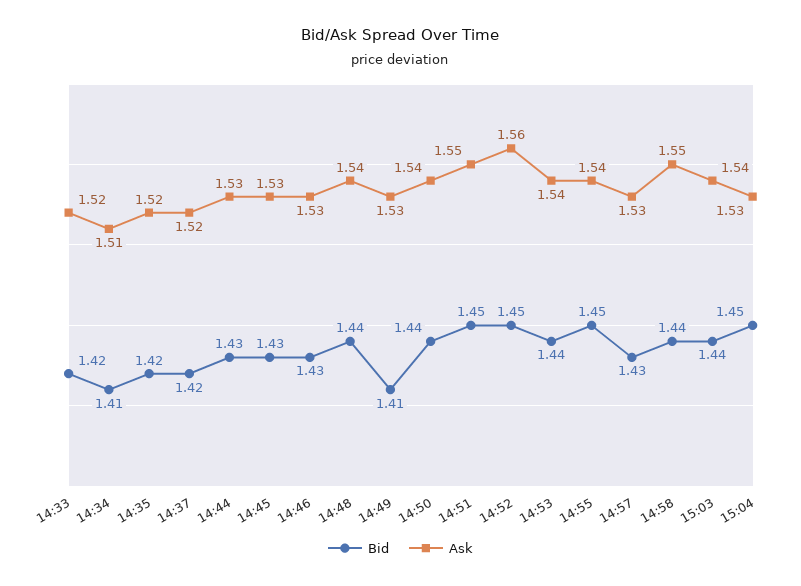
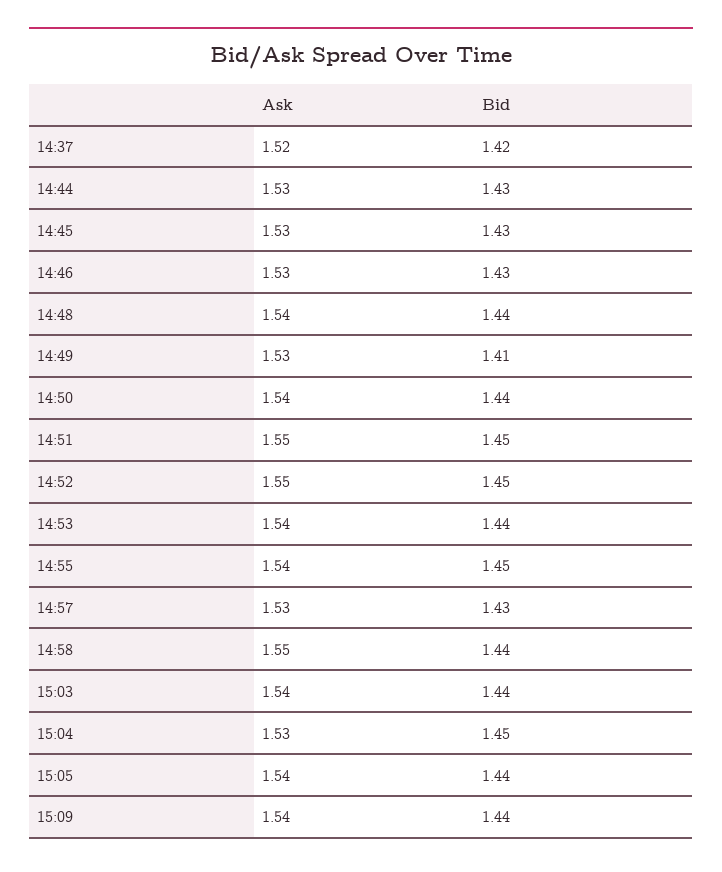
Bid, 14:33: 1.42 -> none
Ask, 14:33: 1.52 -> none
Bid, 14:34: 1.41 -> none
Ask, 14:34: 1.51 -> none
Bid, 14:35: 1.42 -> none
Ask, 14:35: 1.52 -> none
Ask, 14:52: 1.56 -> 1.55
Ask, 15:05: none -> 1.54
Bid, 15:05: none -> 1.44
Ask, 15:09: none -> 1.54
Bid, 15:09: none -> 1.44

